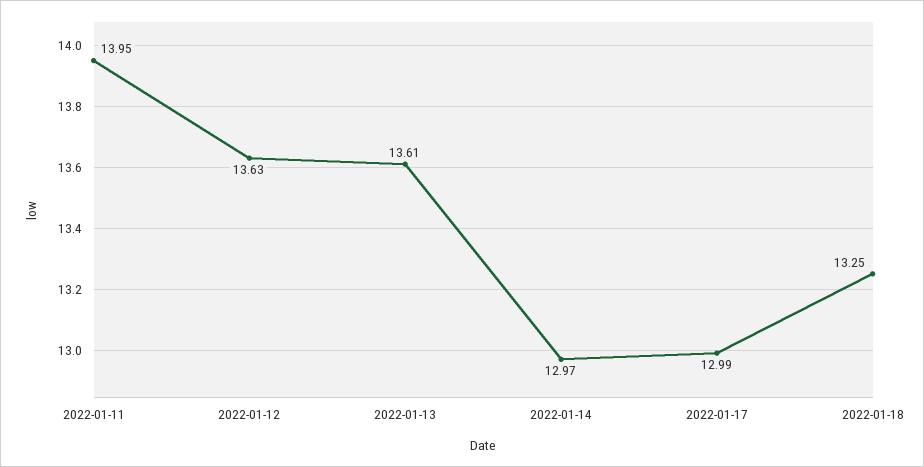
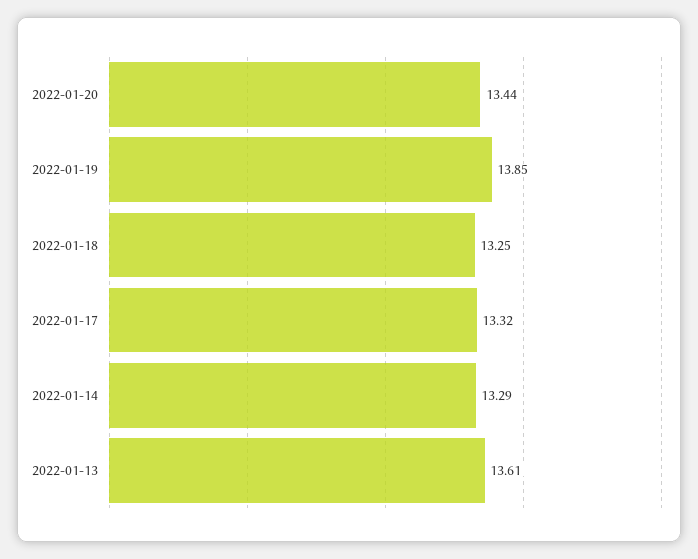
2022-01-11: 13.95 -> none
2022-01-12: 13.63 -> none
2022-01-14: 12.97 -> 13.29
2022-01-17: 12.99 -> 13.32
2022-01-20: none -> 13.44
2022-01-19: none -> 13.85

